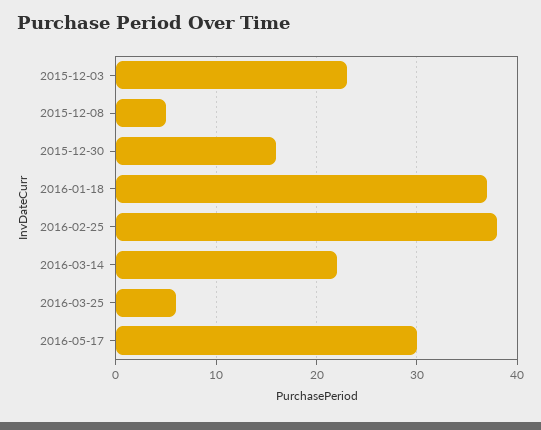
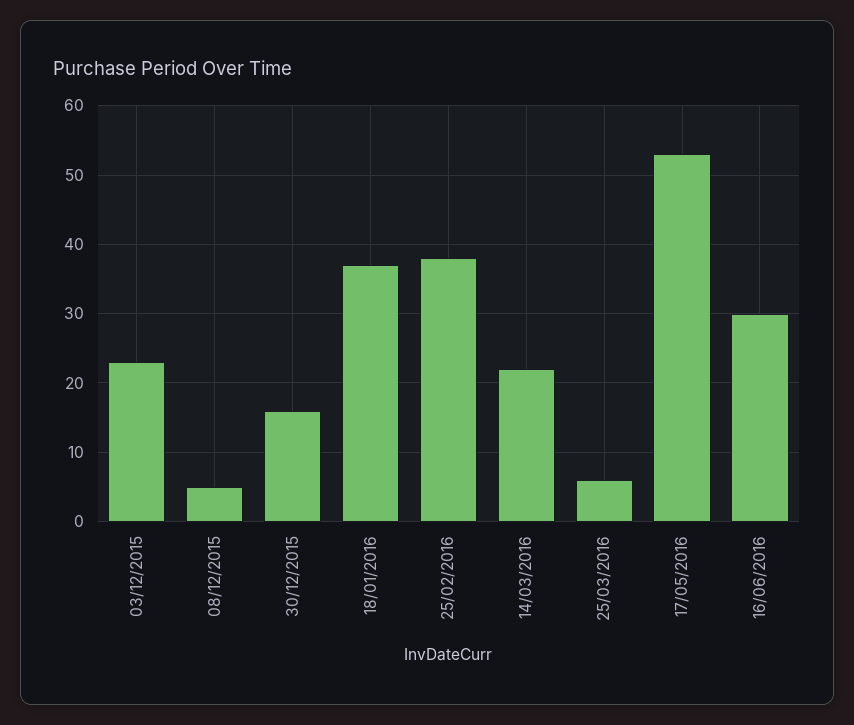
2016-05-17: 30 -> 53
16/06/2016: none -> 30

